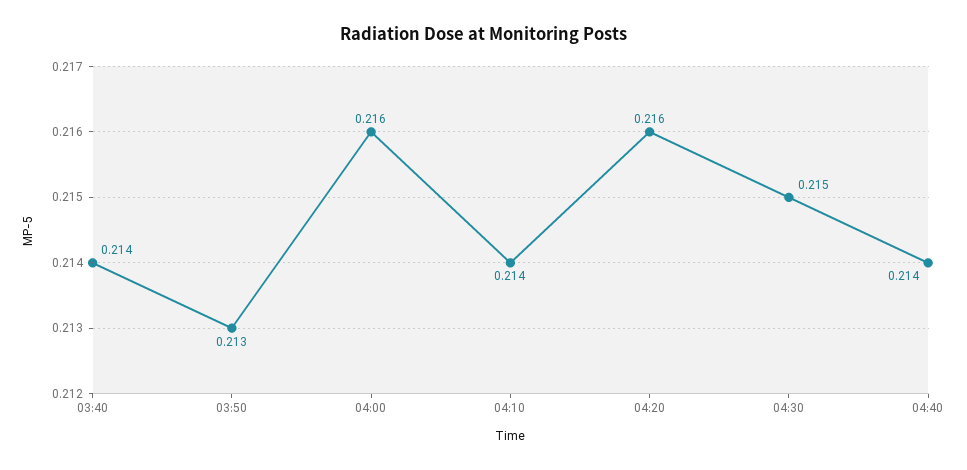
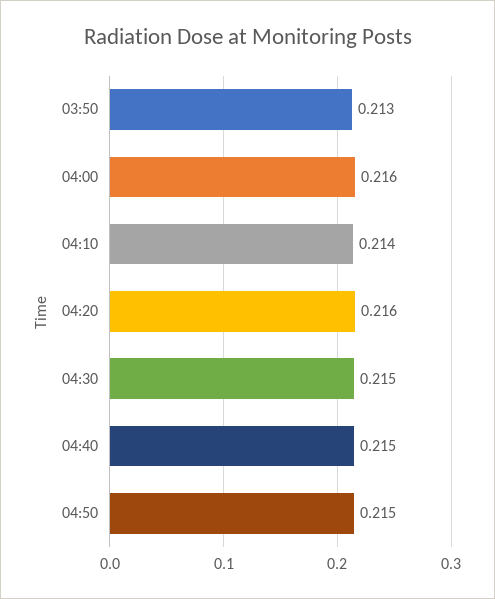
03:40: 0.214 -> none
04:40: 0.214 -> 0.215
04:50: none -> 0.215

